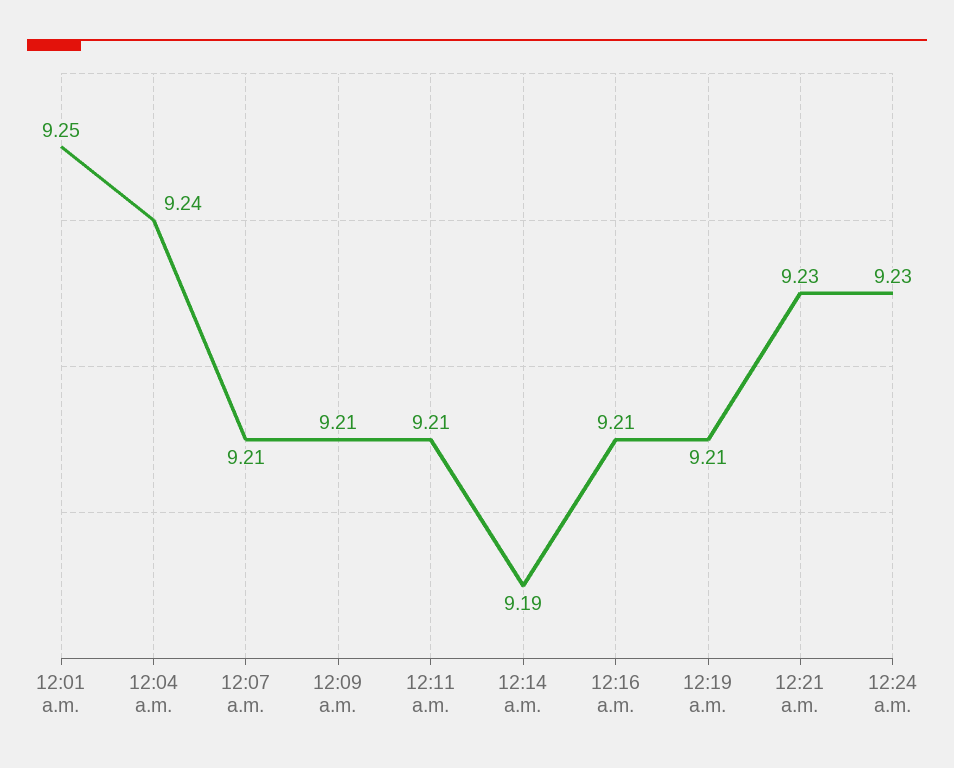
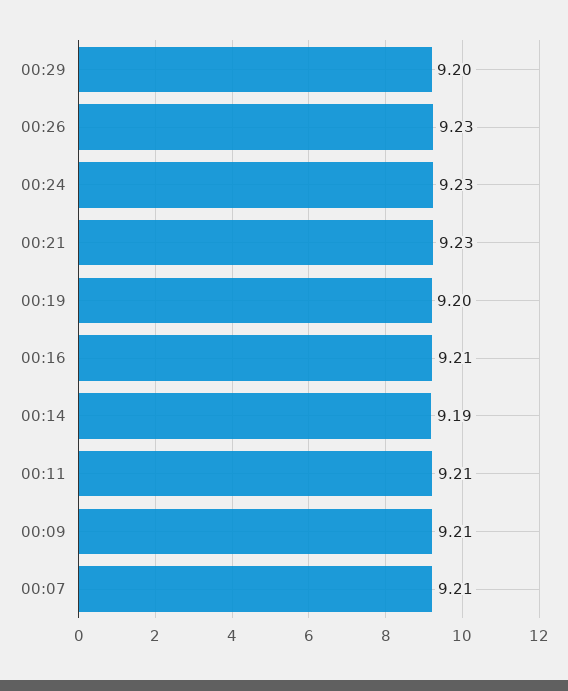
12:01 a.m.: 9.25 -> none
12:04 a.m.: 9.24 -> none
12:19 a.m.: 9.21 -> 9.2
00:29: none -> 9.2
00:26: none -> 9.23

